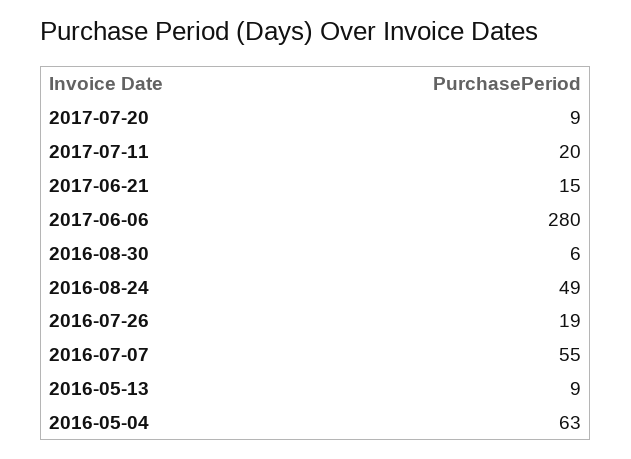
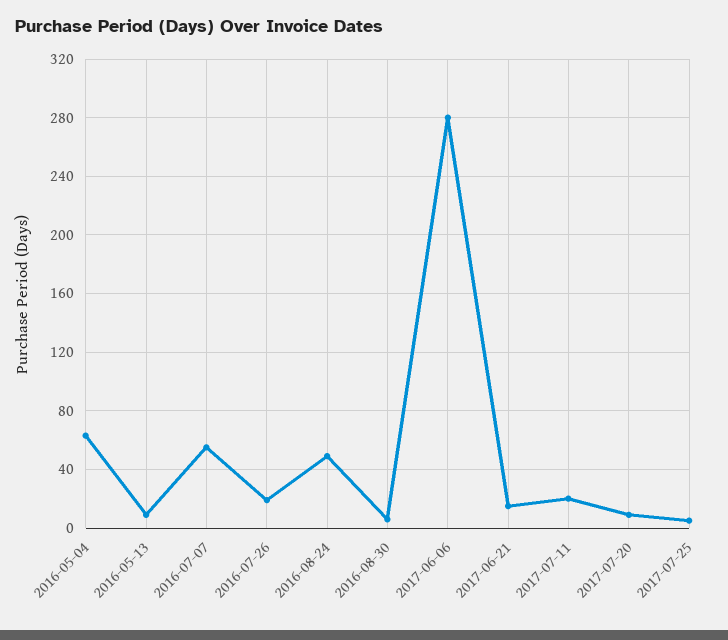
2017-07-25: none -> 5

